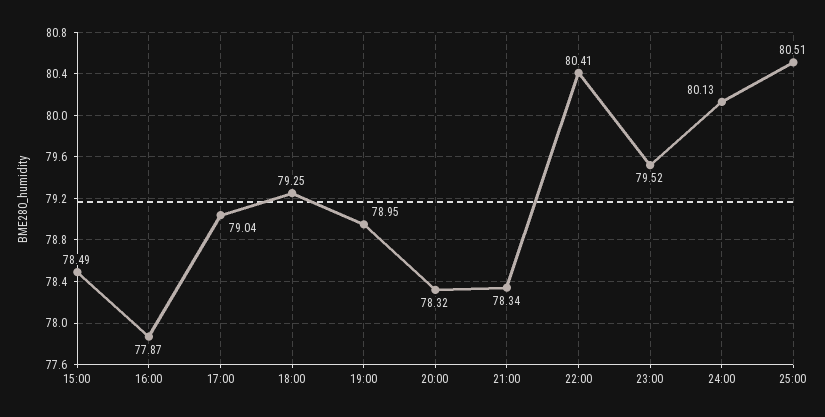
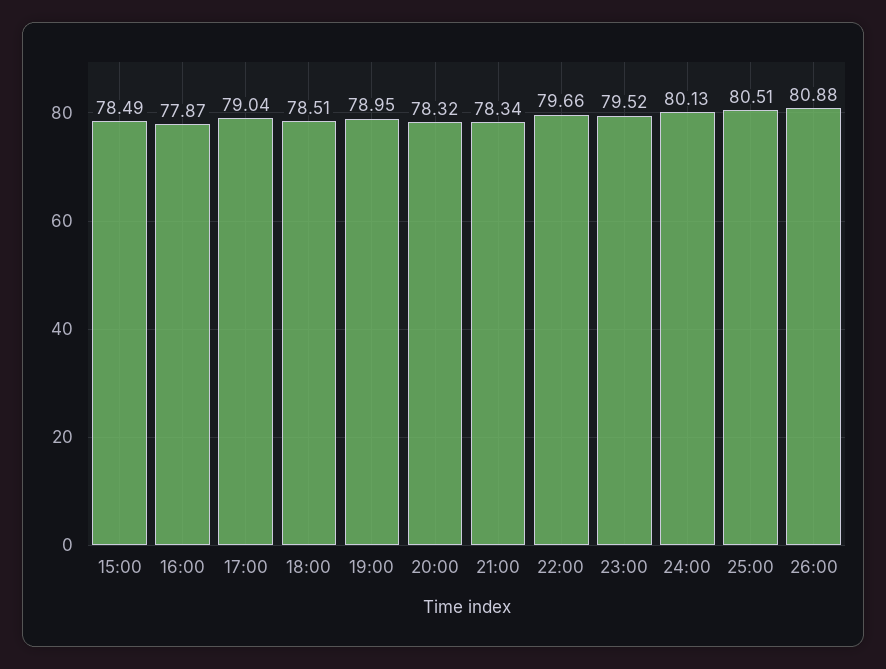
18:00: 79.25 -> 78.51
22:00: 80.41 -> 79.66
26:00: none -> 80.88

